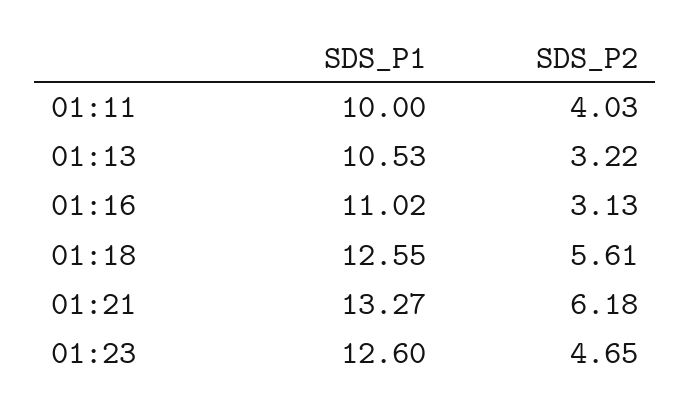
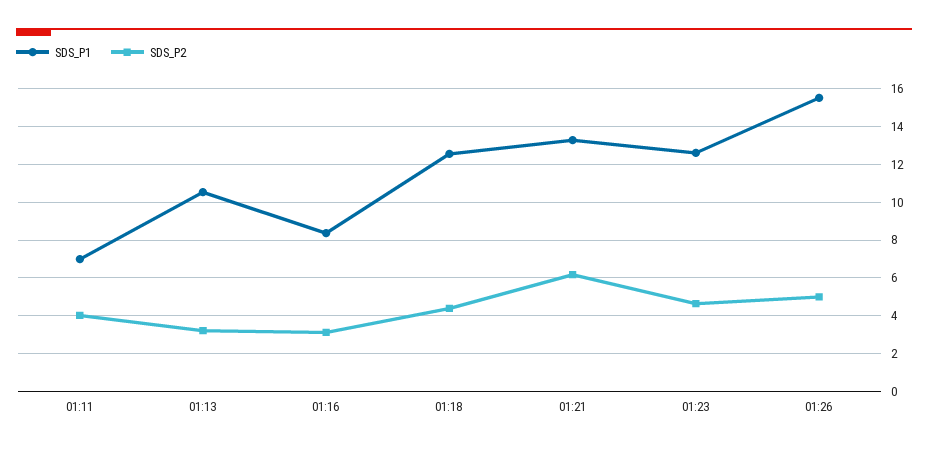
SDS_P1, 01:11: 10 -> 7
SDS_P1, 01:16: 11.02 -> 8.5
SDS_P2, 01:18: 5.61 -> 4.5
SDS_P1, 01:26: none -> 15.5
SDS_P2, 01:26: none -> 5

